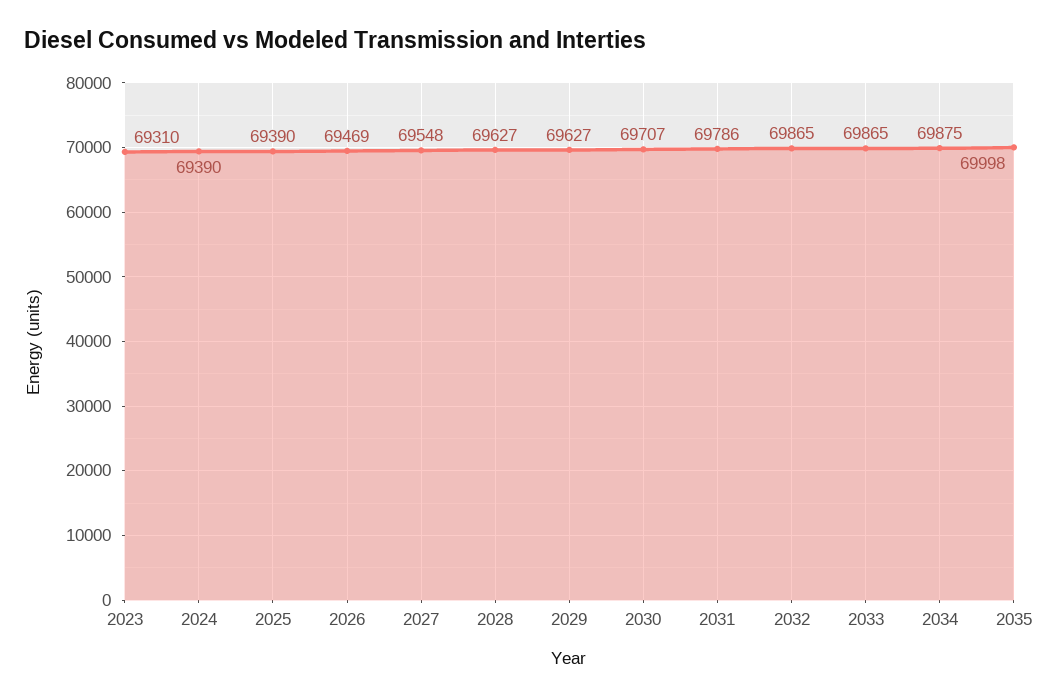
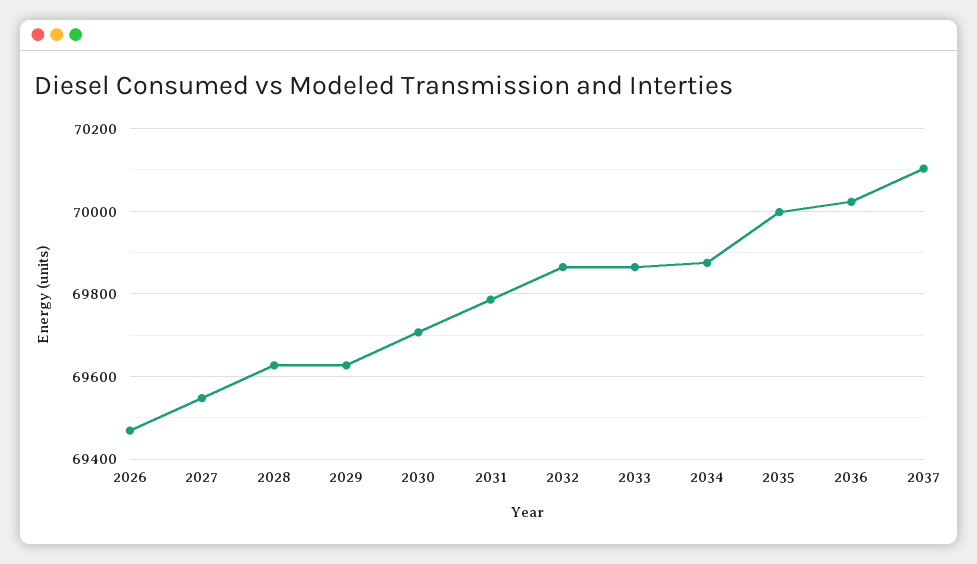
2023: 69310 -> none
2024: 69390 -> none
2025: 69390 -> none
2036: none -> 70020
2037: none -> 70100

